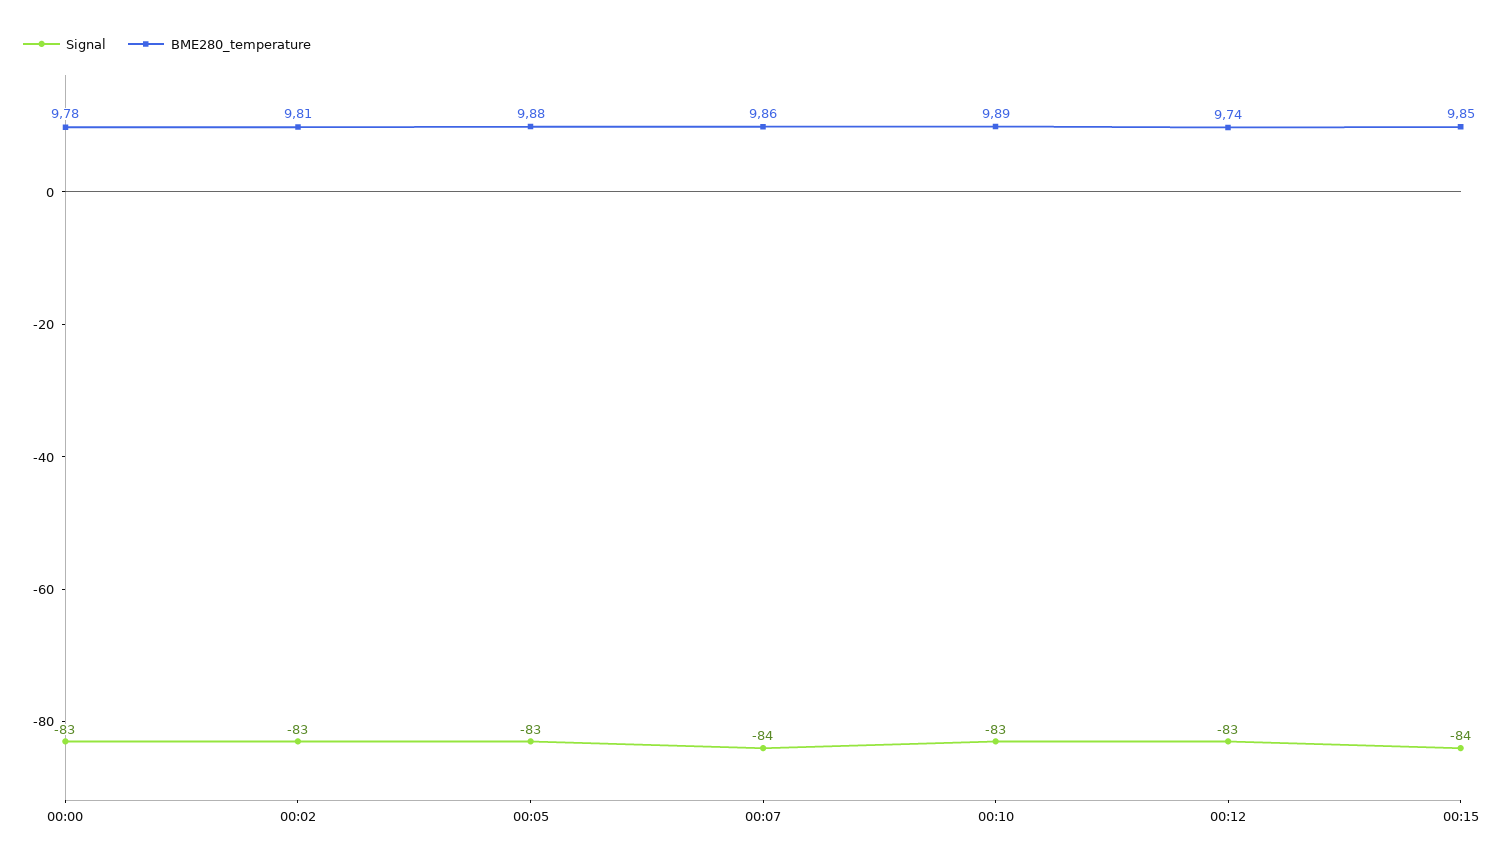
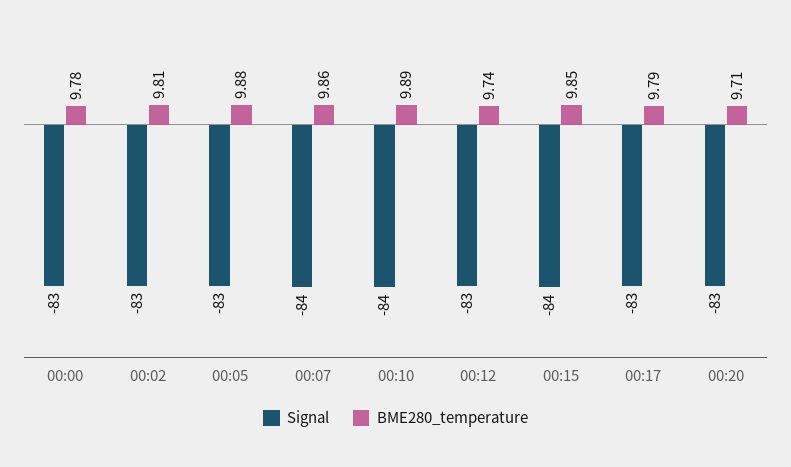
Signal, 00:10: -83 -> -84
Signal, 00:17: none -> -83
BME280_temperature, 00:17: none -> 9.79
Signal, 00:20: none -> -83
BME280_temperature, 00:20: none -> 9.71

